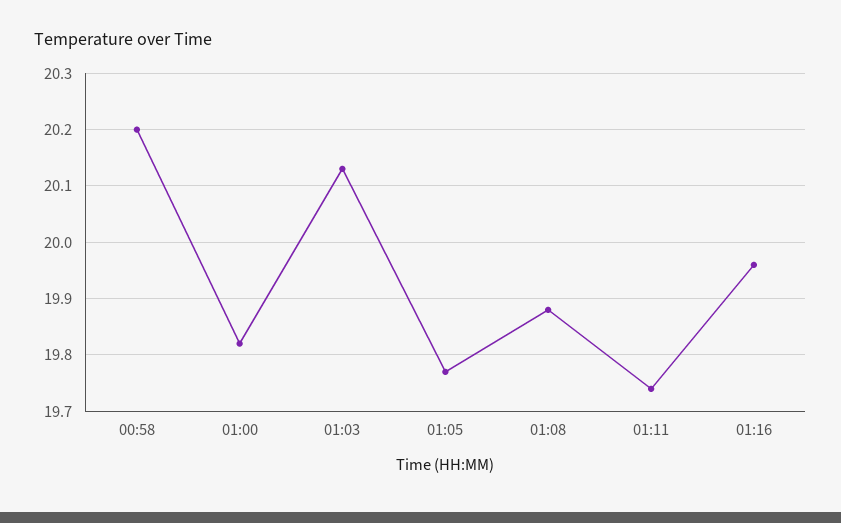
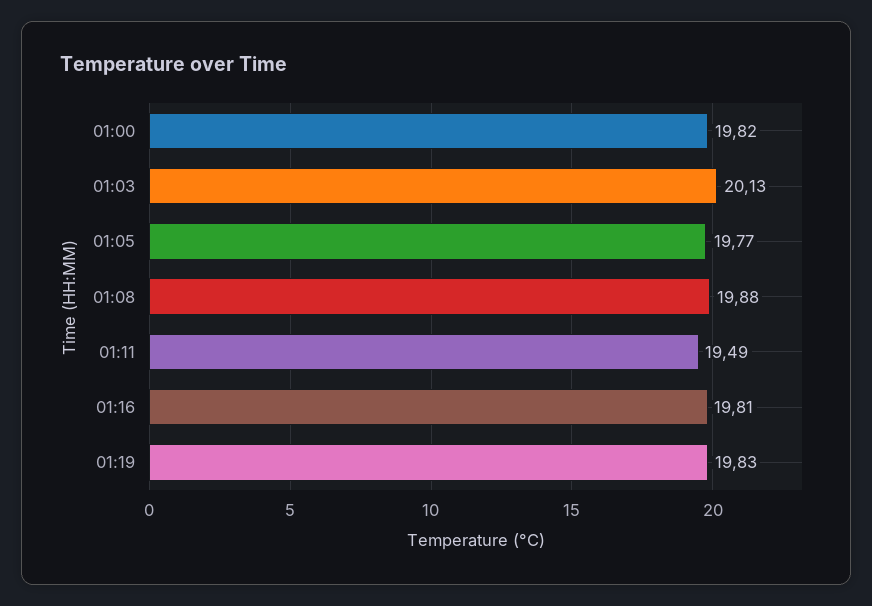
00:58: 20.2 -> none
01:11: 19.75 -> 19.49
01:16: 19.95 -> 19.81
01:19: none -> 19.83

